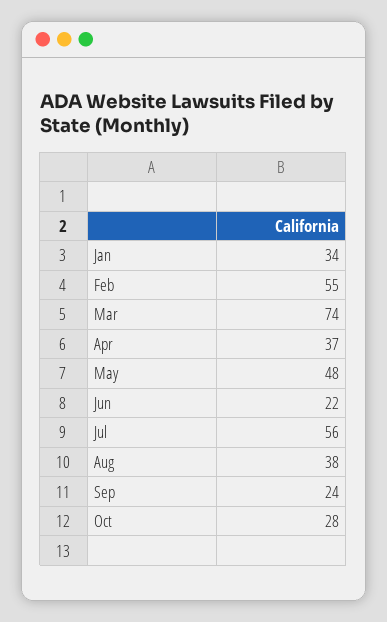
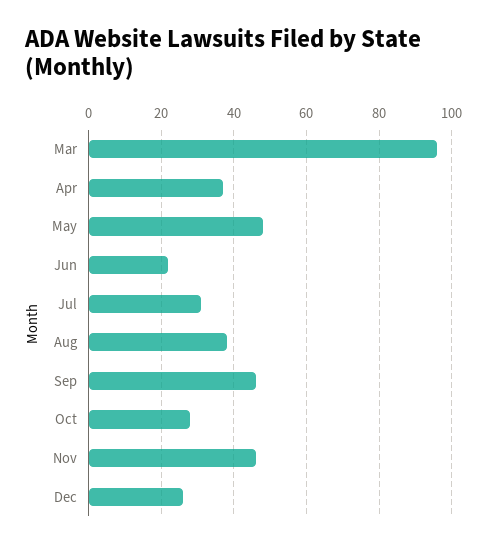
Jan: 34 -> none
Feb: 55 -> none
Mar: 74 -> 95
Jul: 56 -> 30
Sep: 24 -> 45
Nov: none -> 45
Dec: none -> 25

